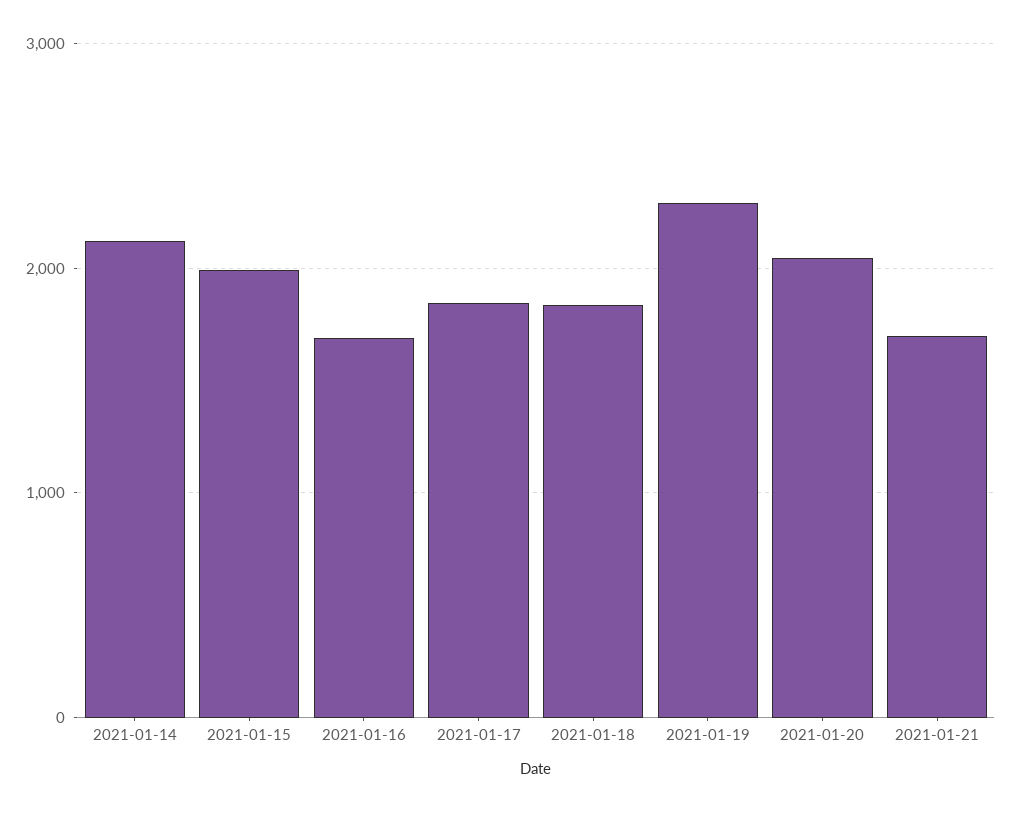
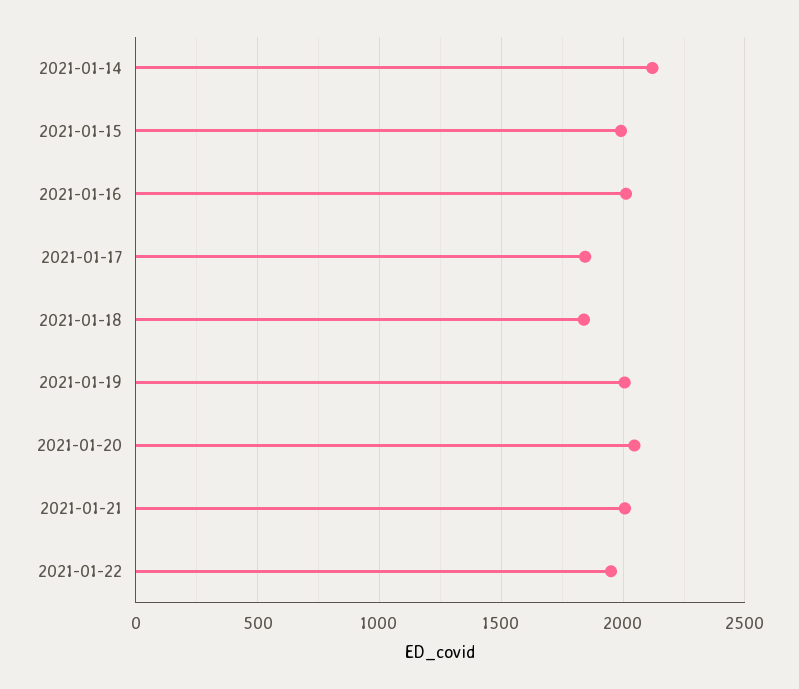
2021-01-16: 1700 -> 2000
2021-01-19: 2300 -> 2000
2021-01-21: 1700 -> 2000
2021-01-22: none -> 1950

